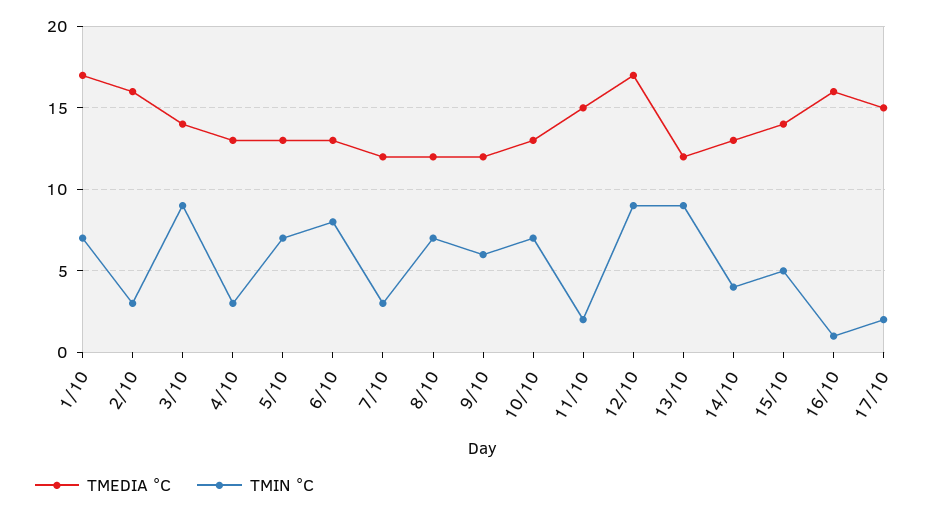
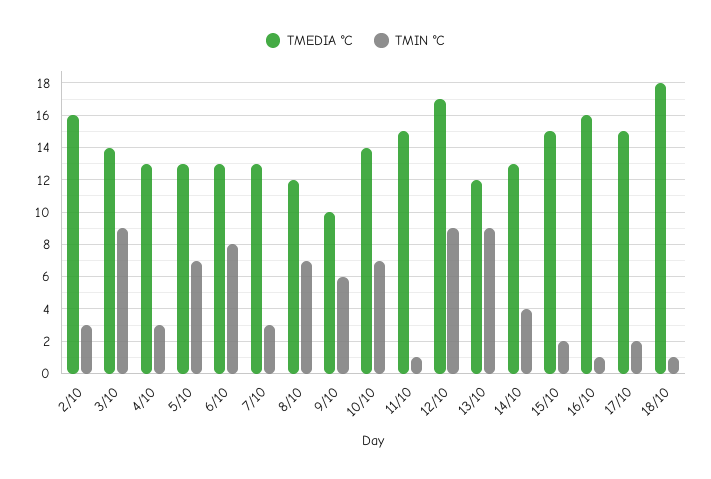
TMEDIA °C, 1/10: 17 -> none
TMIN °C, 1/10: 7 -> none
TMEDIA °C, 7/10: 12 -> 13
TMEDIA °C, 9/10: 12 -> 10
TMEDIA °C, 10/10: 13 -> 14
TMIN °C, 11/10: 2 -> 1
TMEDIA °C, 15/10: 14 -> 15
TMIN °C, 15/10: 5 -> 2
TMEDIA °C, 18/10: none -> 18
TMIN °C, 18/10: none -> 1

